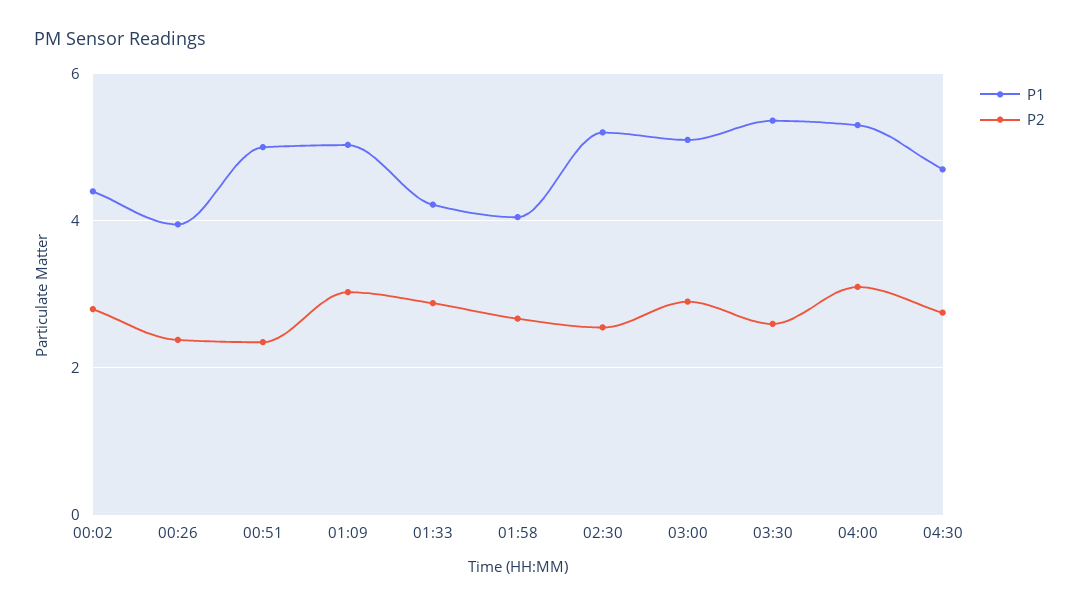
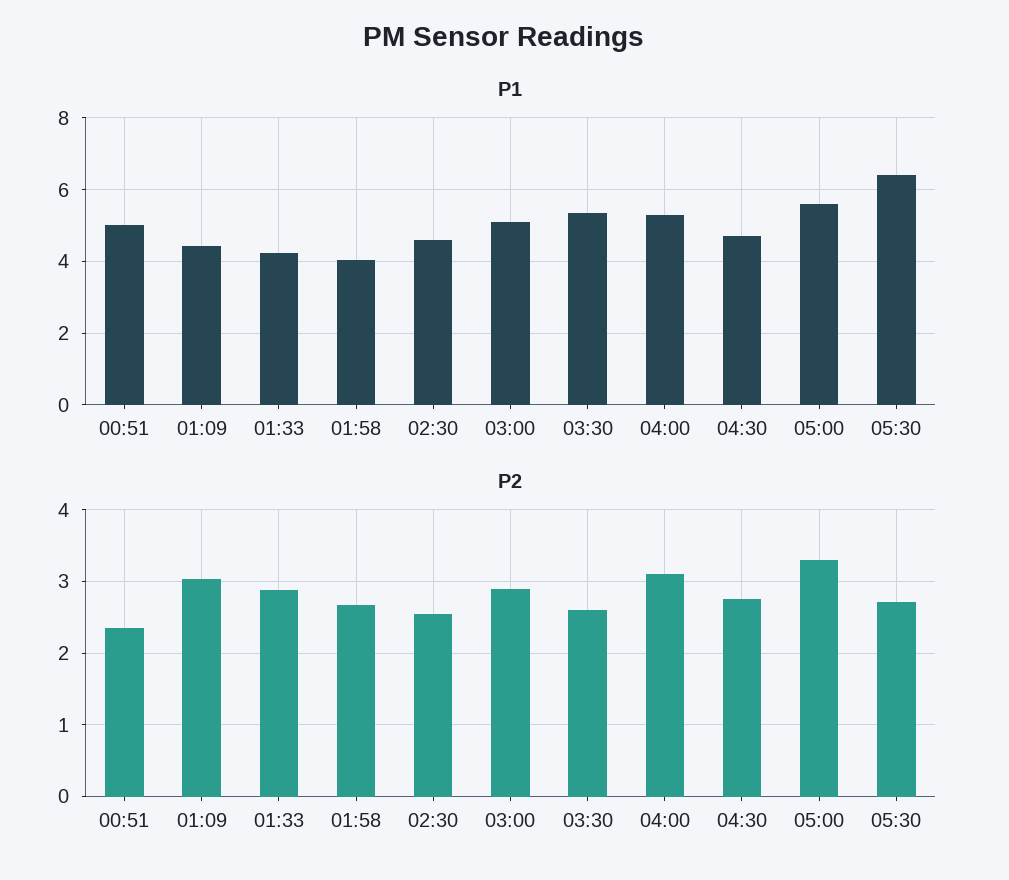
P1, 00:02: 4.4 -> none
P2, 00:02: 2.8 -> none
P1, 00:26: 4 -> none
P2, 00:26: 2.4 -> none
P1, 01:09: 5 -> 4.4
P1, 02:30: 5.2 -> 4.6
P1, 05:00: none -> 5.6
P1, 05:30: none -> 6.4
P2, 05:00: none -> 3.3
P2, 05:30: none -> 2.7

